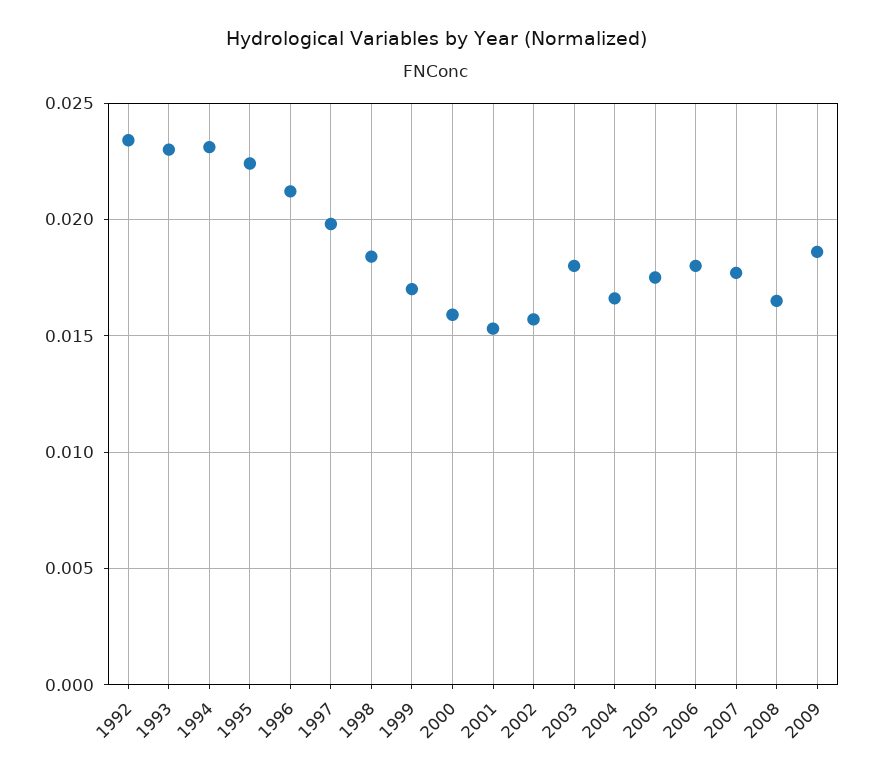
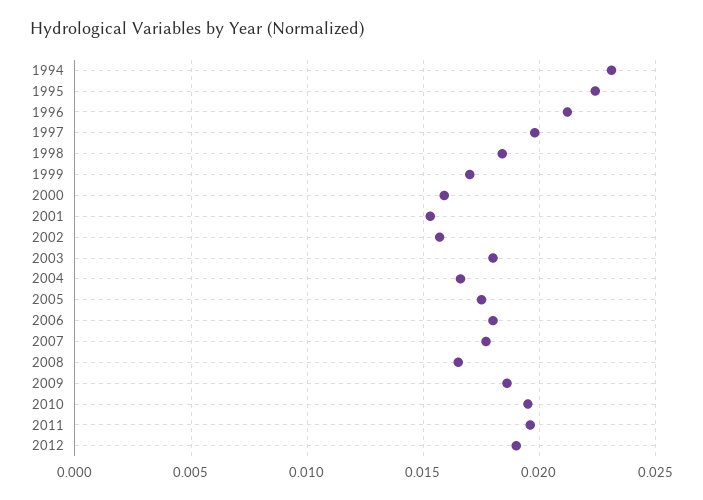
1992: 0.0235 -> none
1993: 0.023 -> none
2010: none -> 0.0195
2011: none -> 0.0195
2012: none -> 0.019

